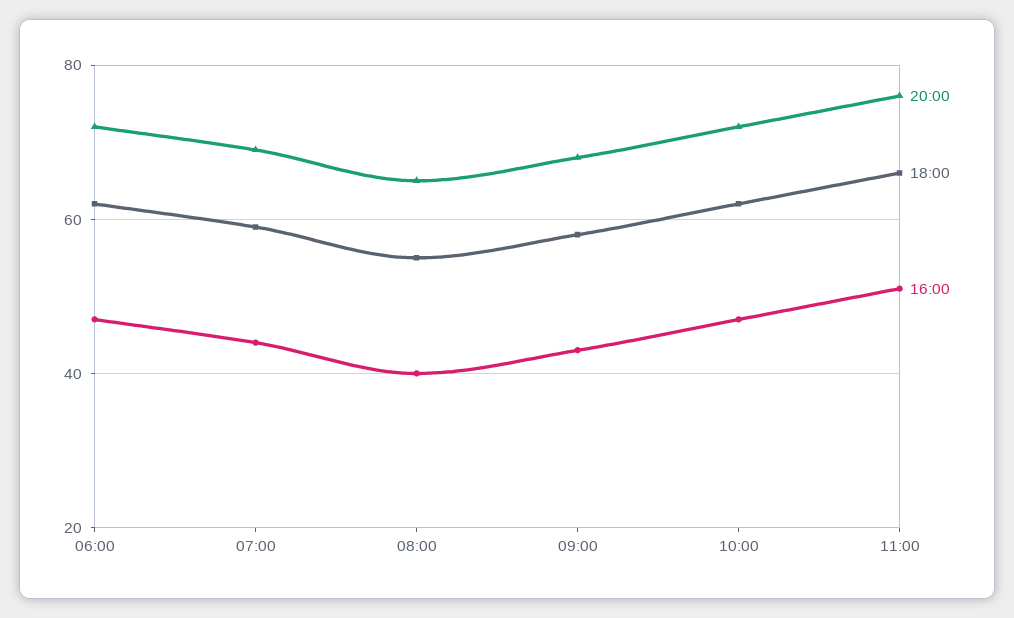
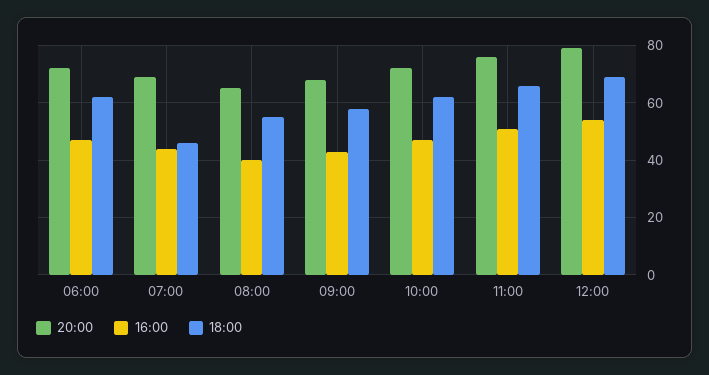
18:00, 07:00: 60 -> 45
20:00, 12:00: none -> 80
16:00, 12:00: none -> 55
18:00, 12:00: none -> 70

